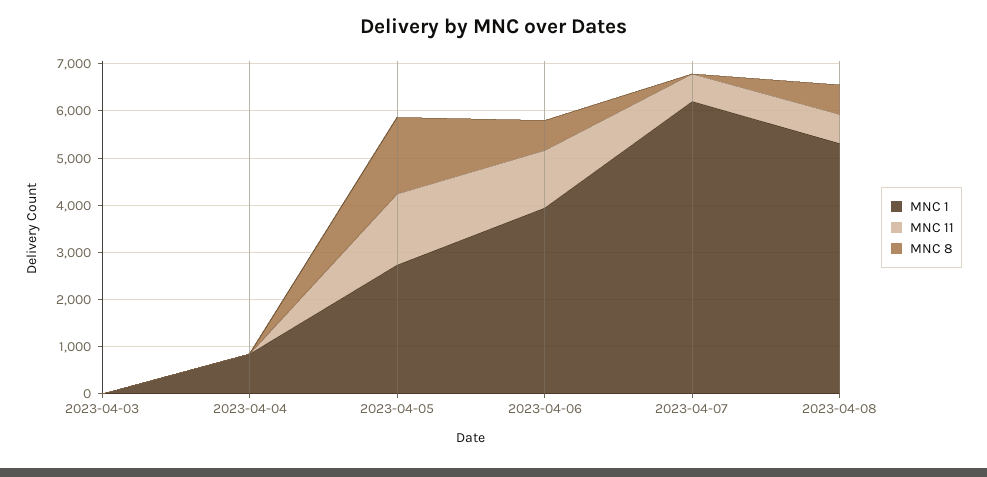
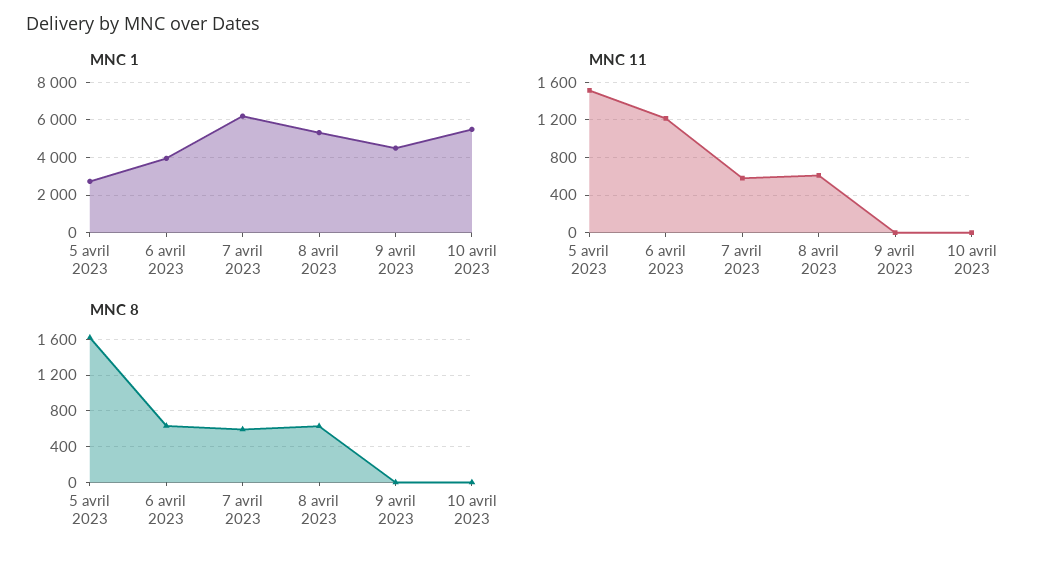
MNC 1, 2023-04-03: 0 -> none
MNC 11, 2023-04-03: 0 -> none
MNC 8, 2023-04-03: 0 -> none
MNC 1, 2023-04-04: 800 -> none
MNC 11, 2023-04-04: 0 -> none
MNC 8, 2023-04-04: 0 -> none
MNC 8, 2023-04-07: 0 -> 600
MNC 1, 9 avril 2023: none -> 4500
MNC 1, 10 avril 2023: none -> 5500
MNC 11, 9 avril 2023: none -> 0
MNC 11, 10 avril 2023: none -> 0
MNC 8, 9 avril 2023: none -> 0
MNC 8, 10 avril 2023: none -> 0

